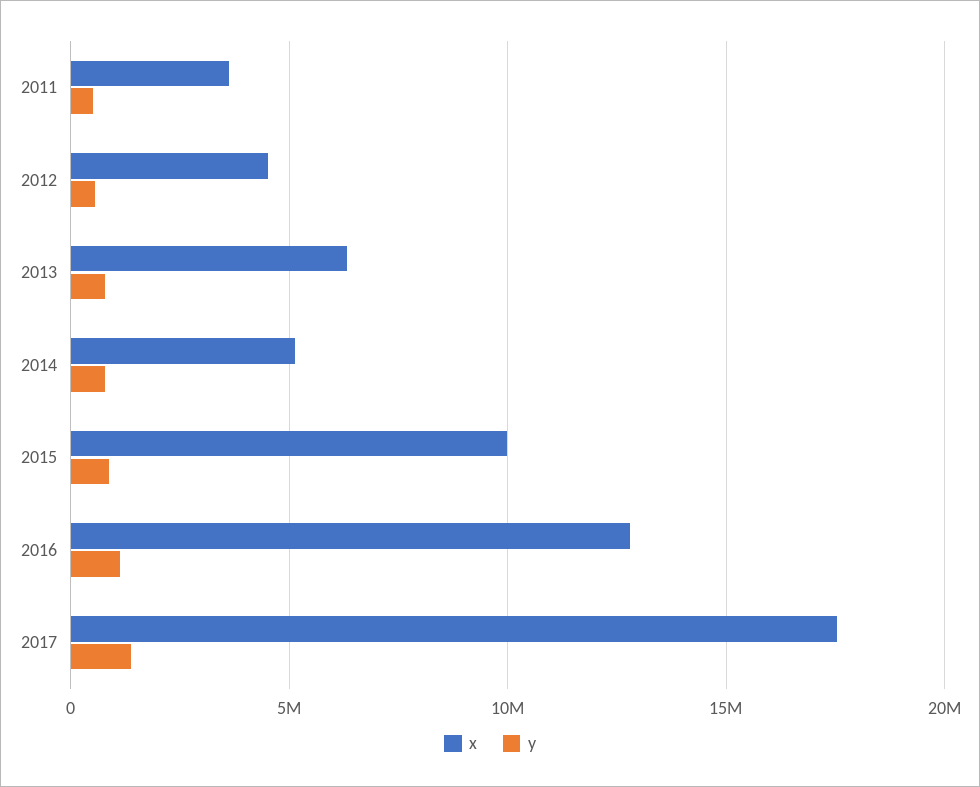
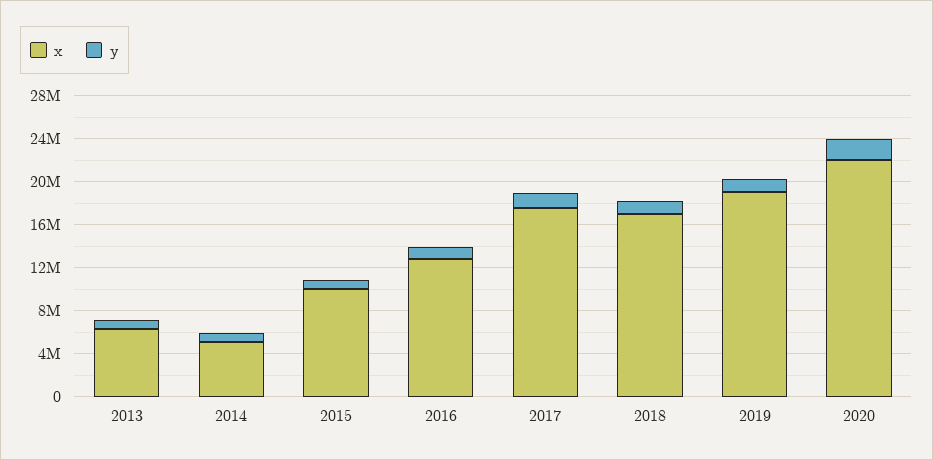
x, 2011: 3500000 -> none
y, 2011: 500000 -> none
x, 2012: 4500000 -> none
y, 2012: 500000 -> none
x, 2018: none -> 17000000
y, 2018: none -> 1000000
x, 2019: none -> 19000000
y, 2019: none -> 1000000
x, 2020: none -> 22000000
y, 2020: none -> 2000000

